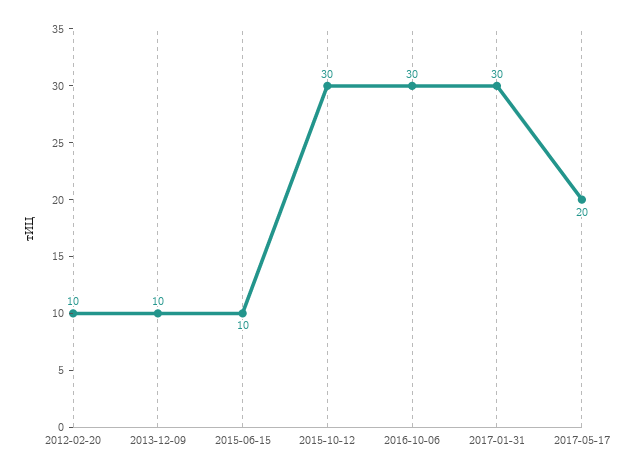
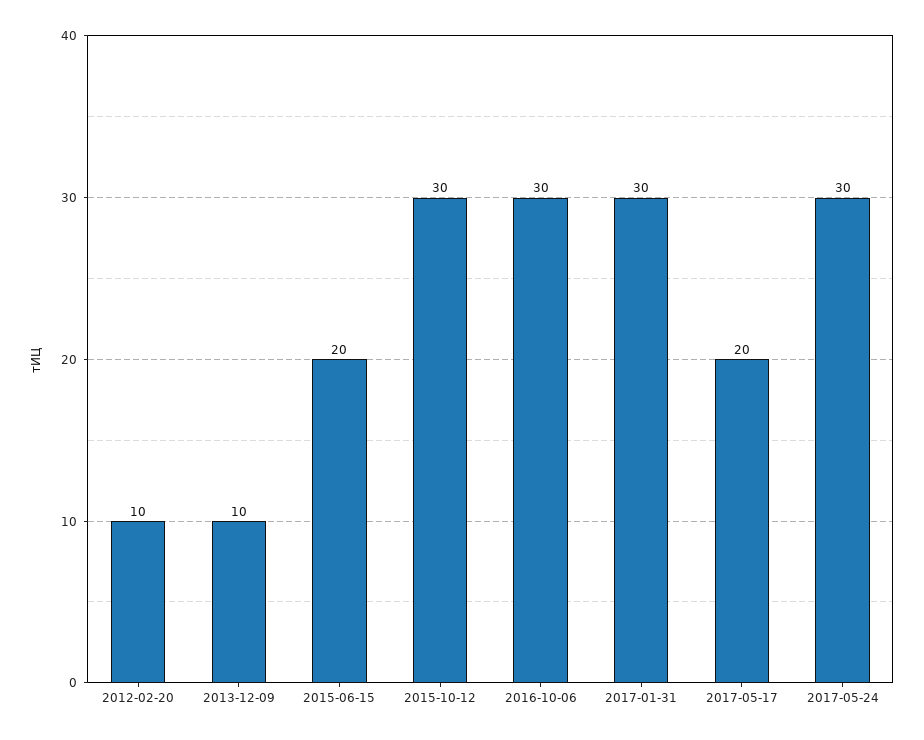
2015-06-15: 10 -> 20
2017-05-24: none -> 30

